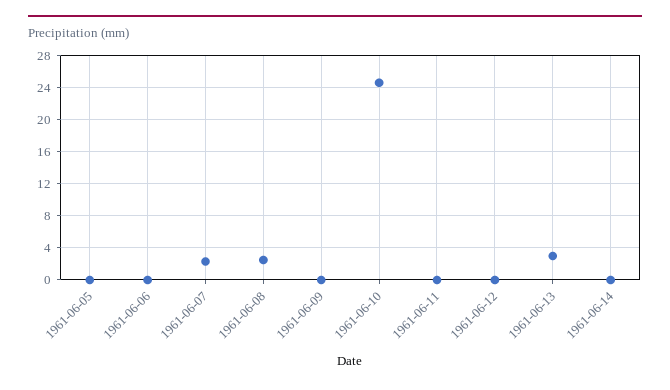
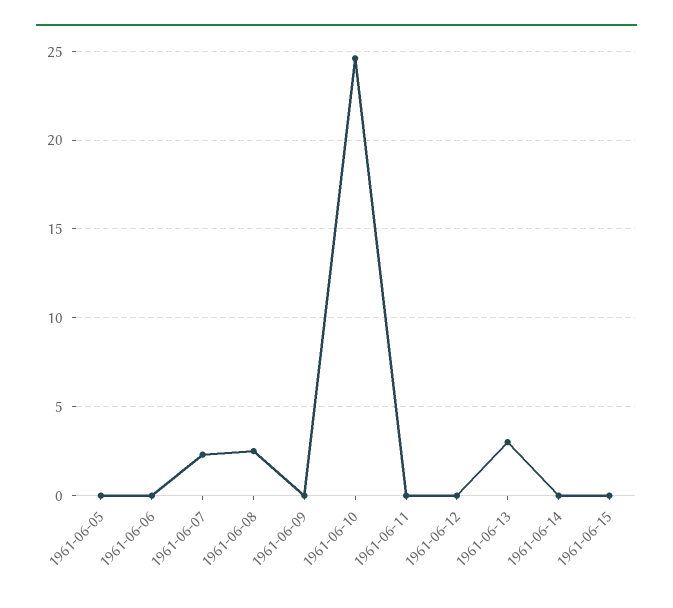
1961-06-15: none -> 0

